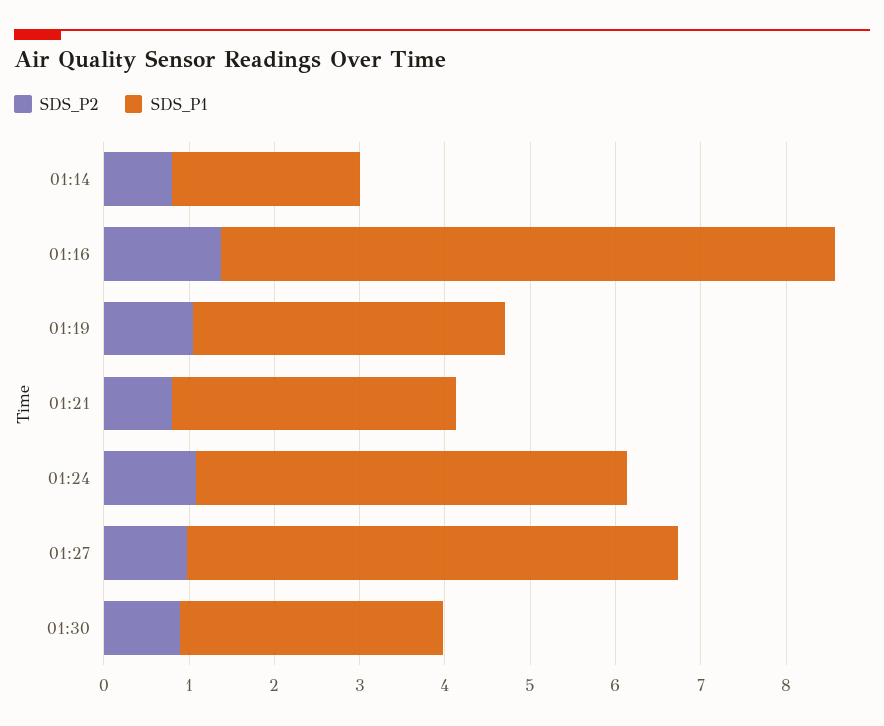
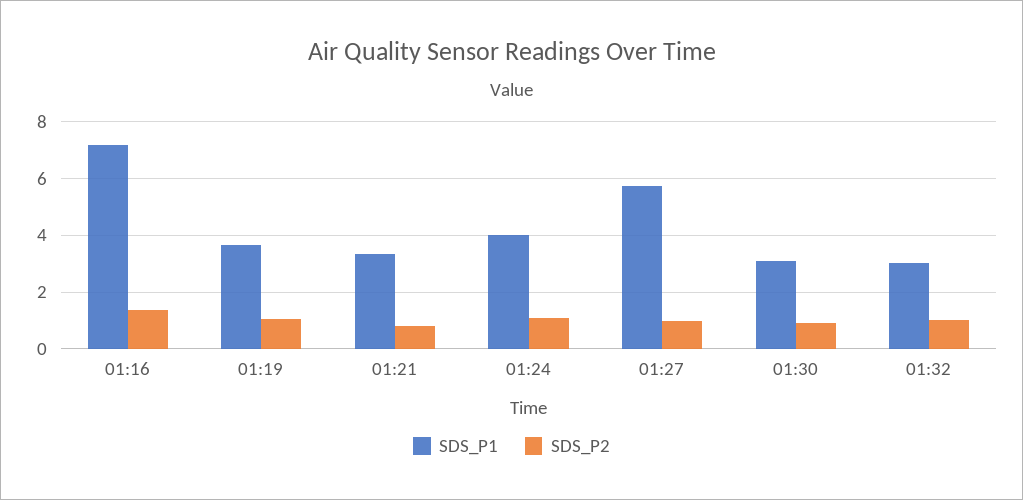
SDS_P2, 01:14: 0.8 -> none
SDS_P1, 01:14: 2.2 -> none
SDS_P1, 01:24: 5 -> 4
SDS_P1, 01:32: none -> 3
SDS_P2, 01:32: none -> 1

